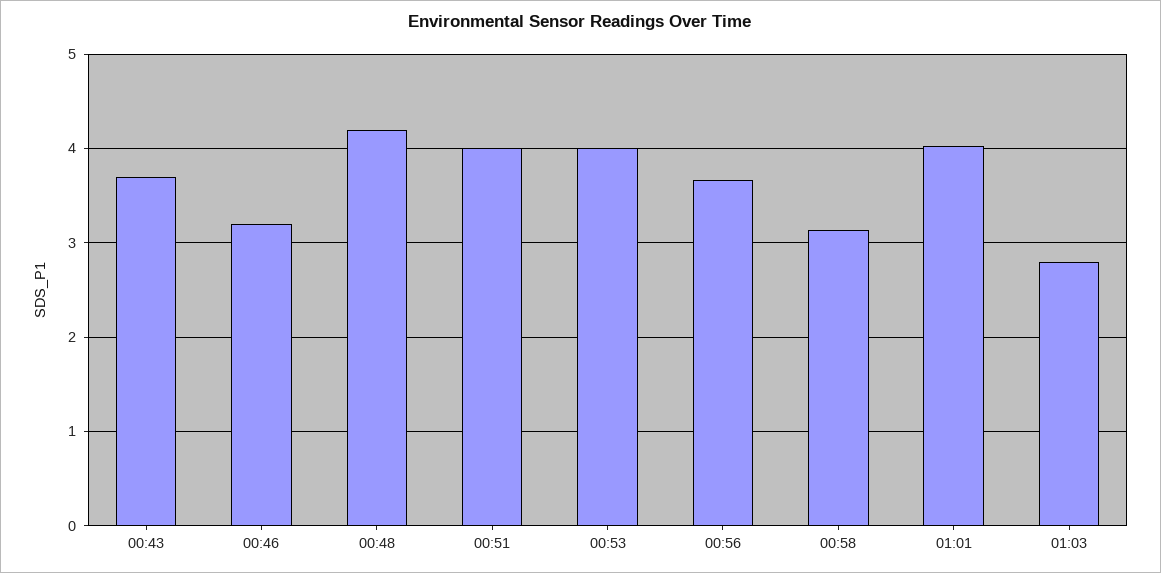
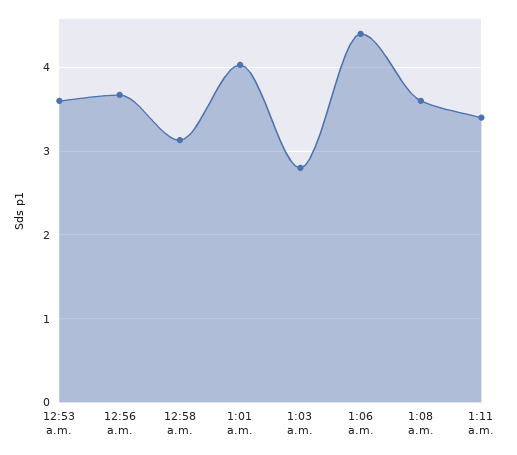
00:43: 3.7 -> none
00:46: 3.2 -> none
00:48: 4.2 -> none
00:51: 4 -> none
00:53: 4 -> 3.6
1:06 a.m.: none -> 4.4
1:08 a.m.: none -> 3.6
1:11 a.m.: none -> 3.4

